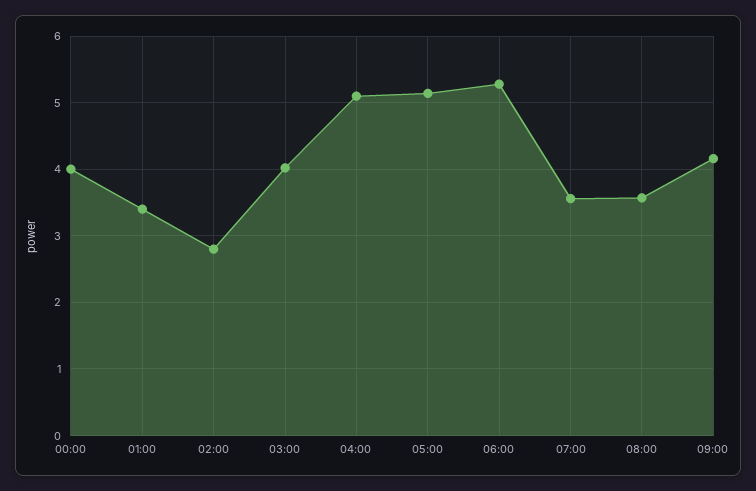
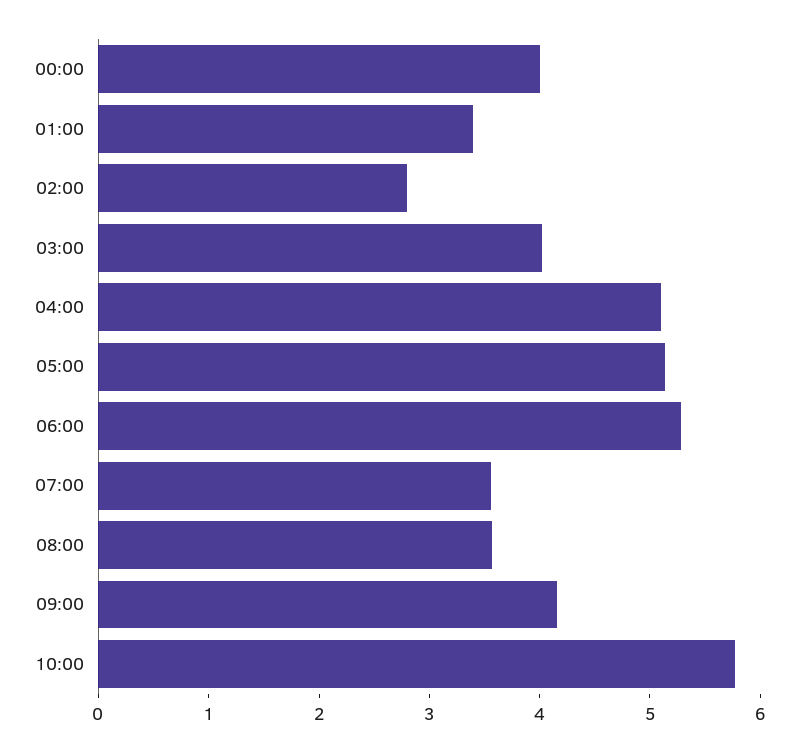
10:00: none -> 5.8

